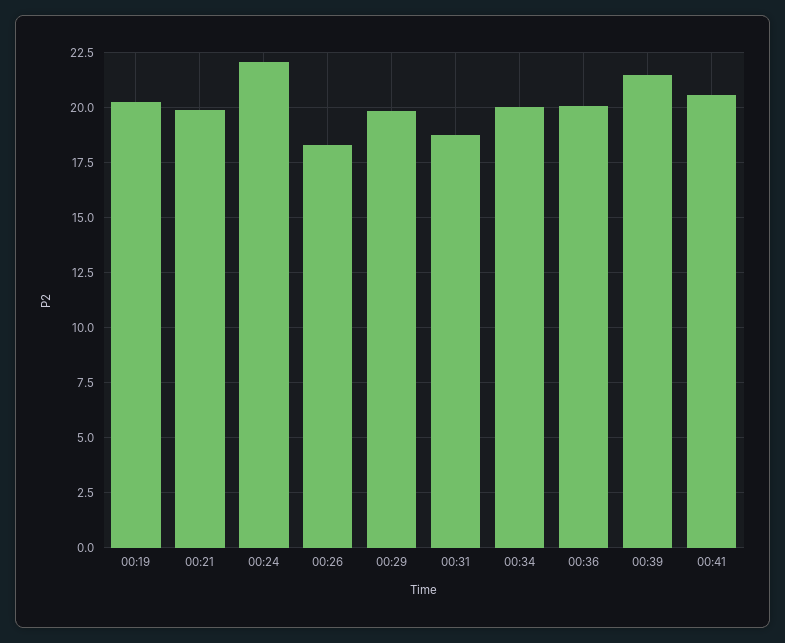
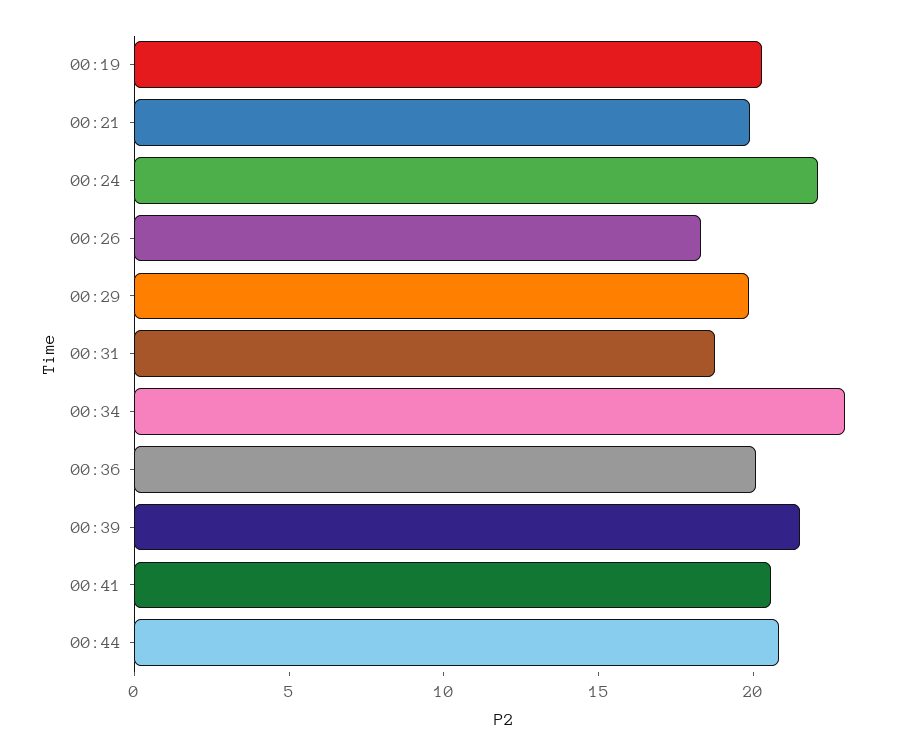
00:34: 20 -> 23
00:44: none -> 21

